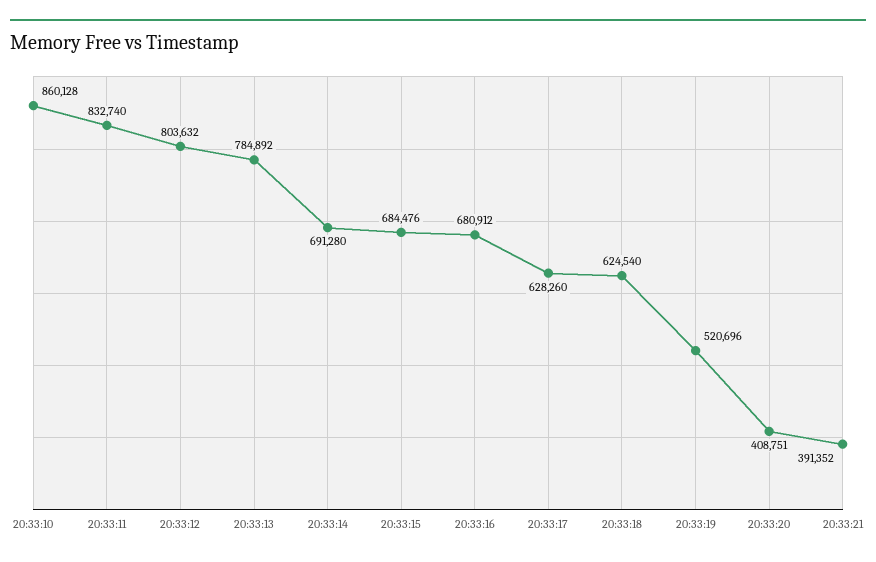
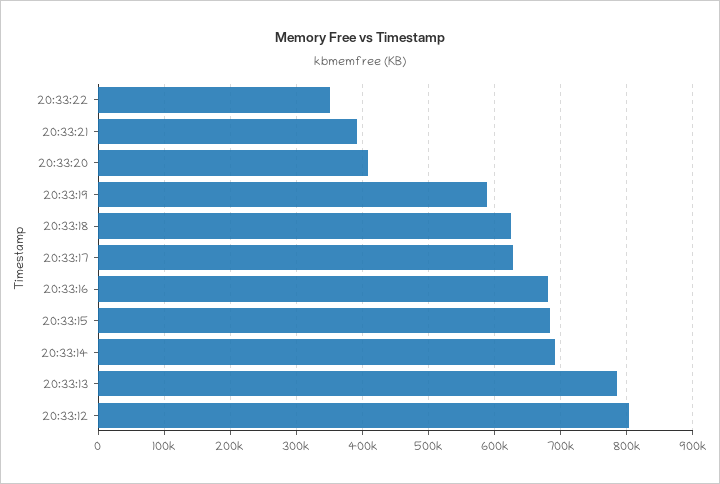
20:33:10: 860128 -> none
20:33:11: 832740 -> none
20:33:19: 520696 -> 590000
20:33:22: none -> 350000

